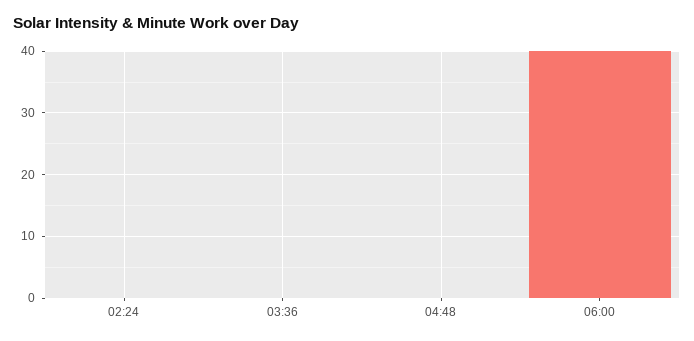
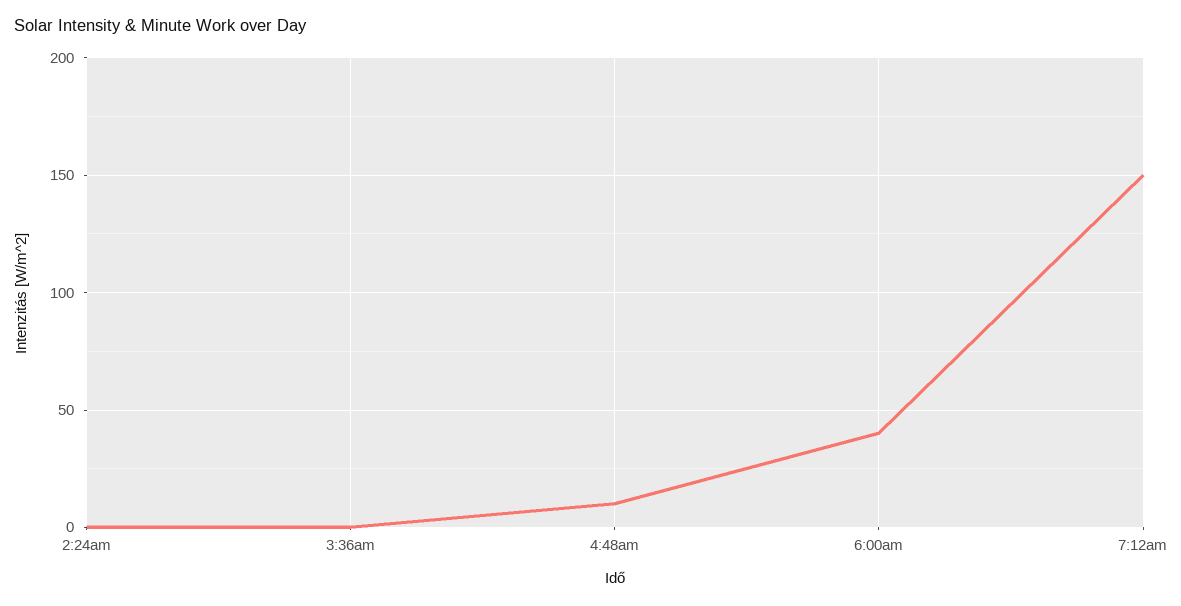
04:48: 0 -> 10
7:12am: none -> 150

